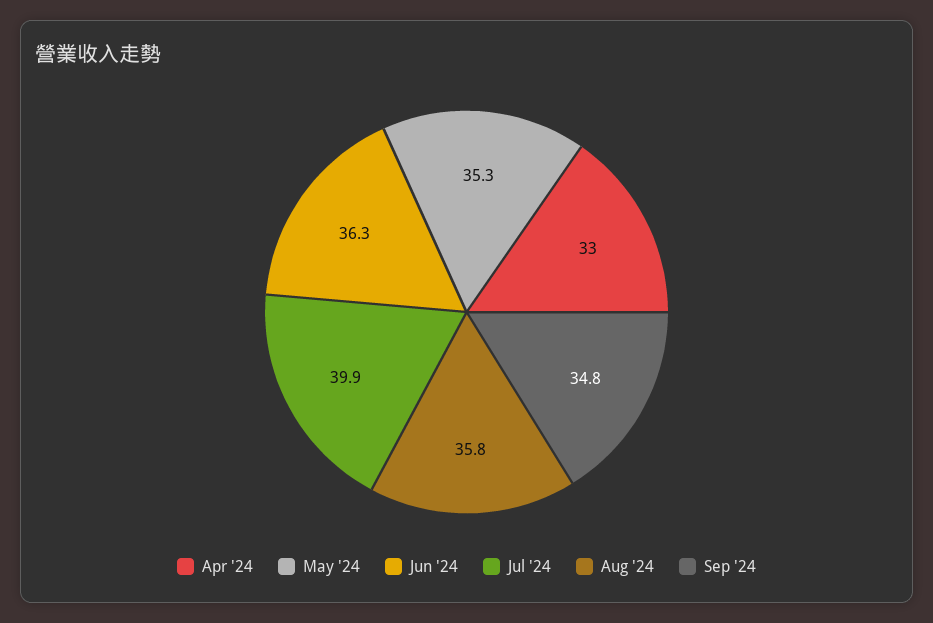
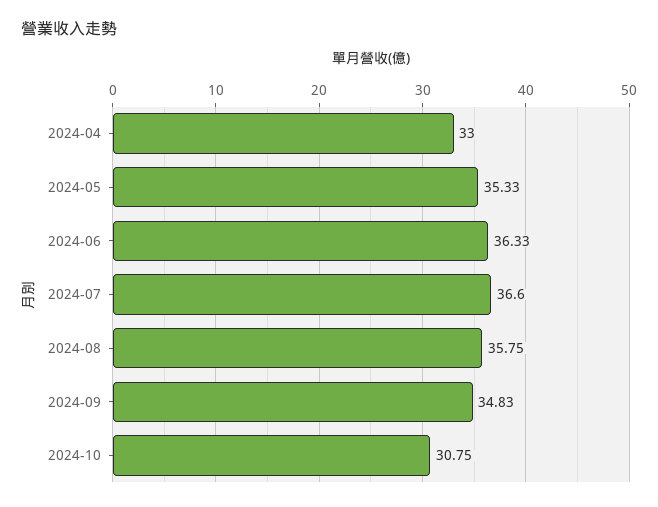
Jul '24: 39.9 -> 36.6
2024-10: none -> 30.75

